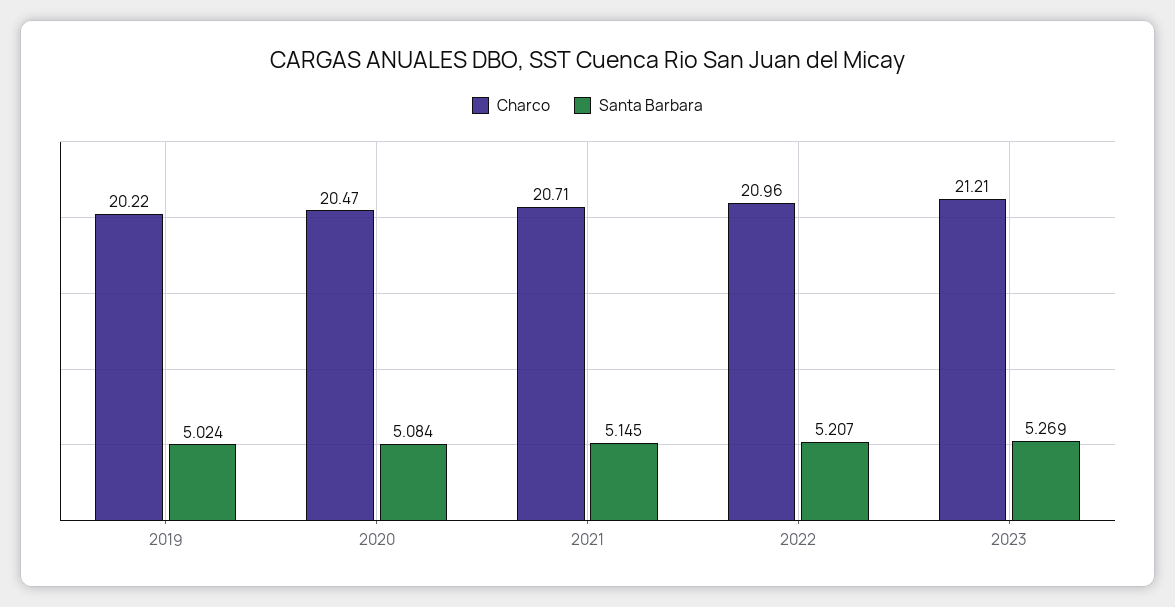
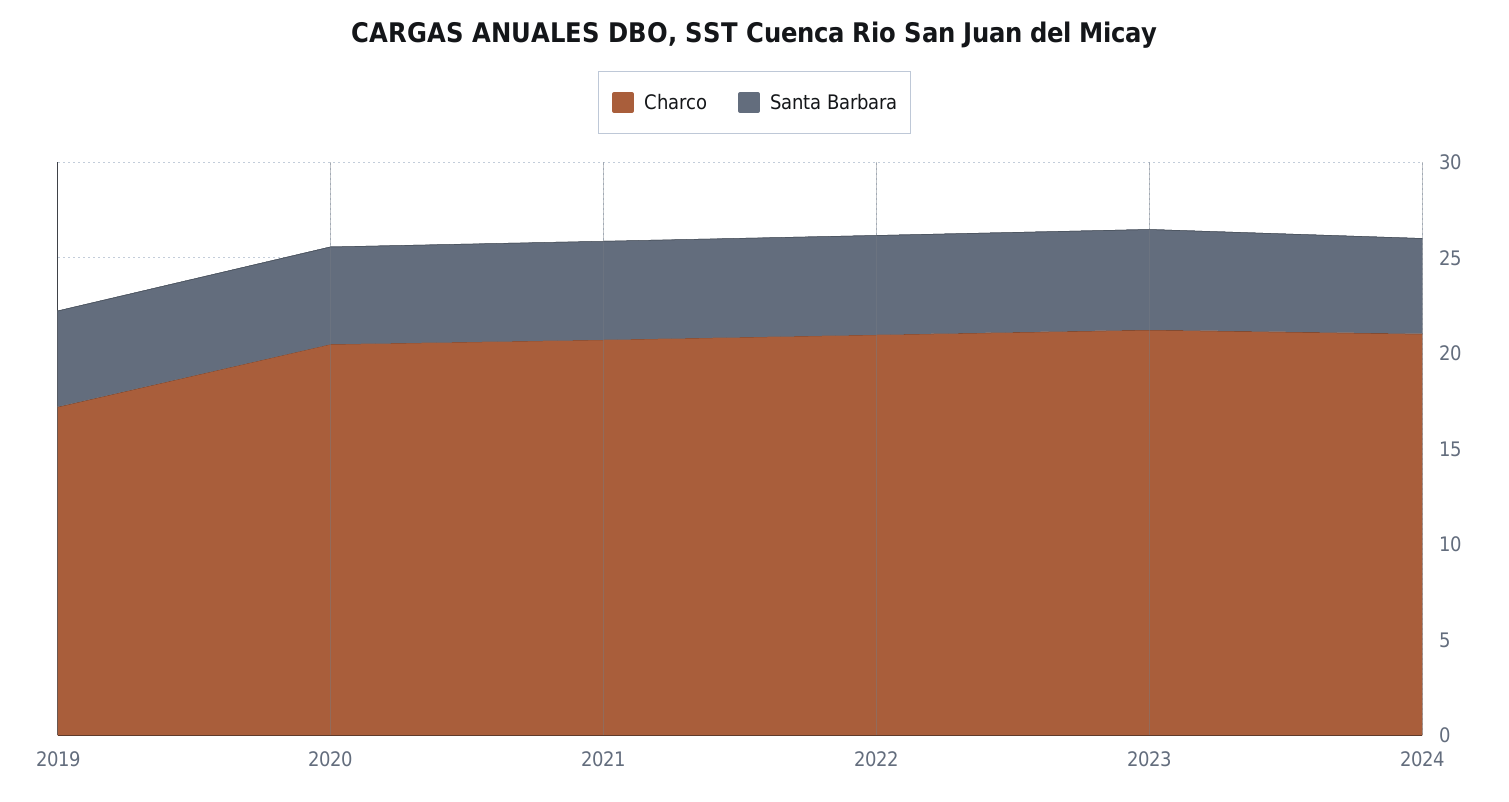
Charco, 2019: 20.22 -> 17
Charco, 2024: none -> 21
Santa Barbara, 2024: none -> 5

